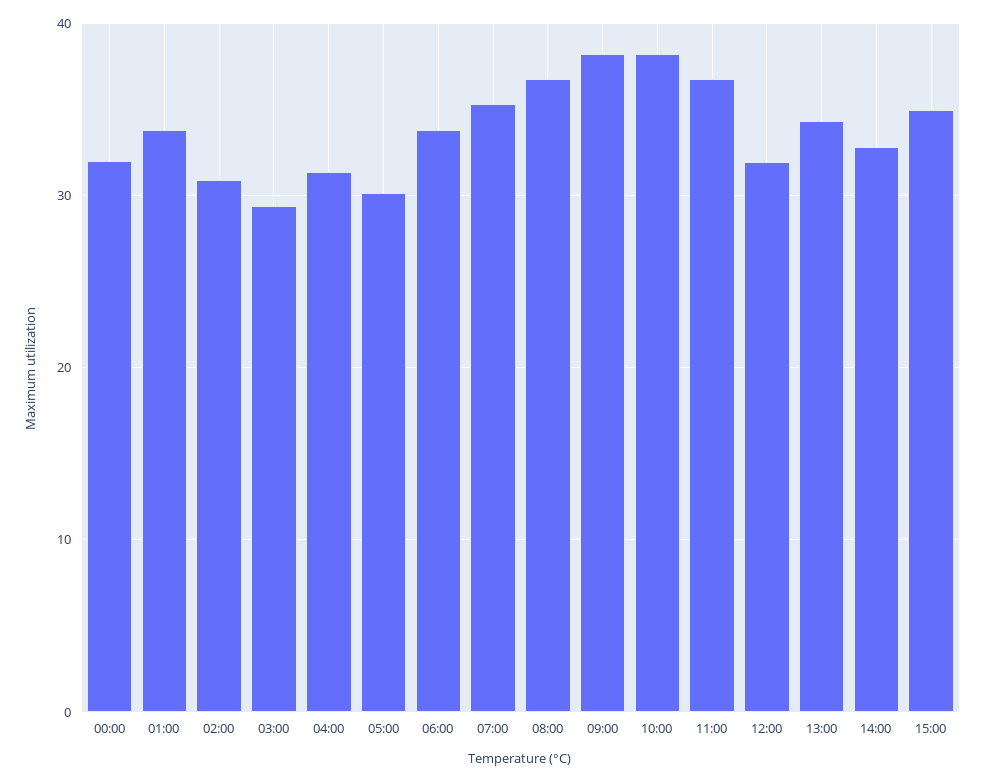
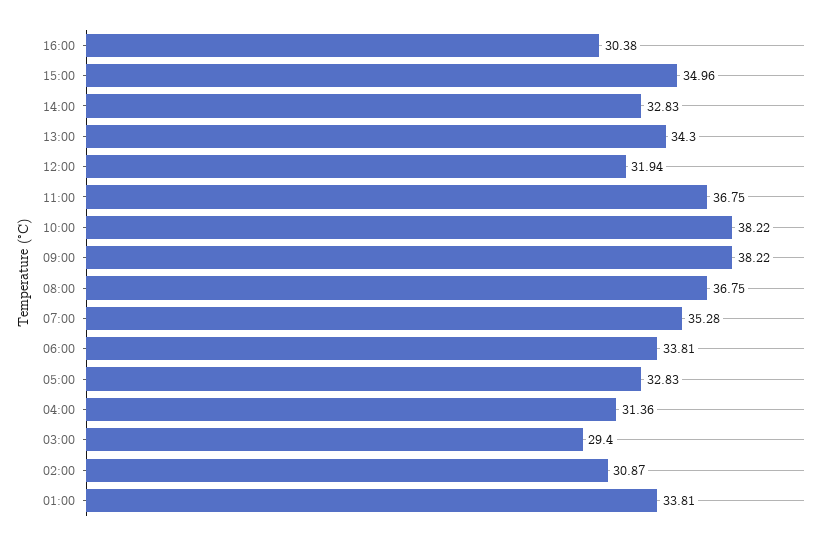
00:00: 32 -> none
05:00: 30 -> 32.83
16:00: none -> 30.38

